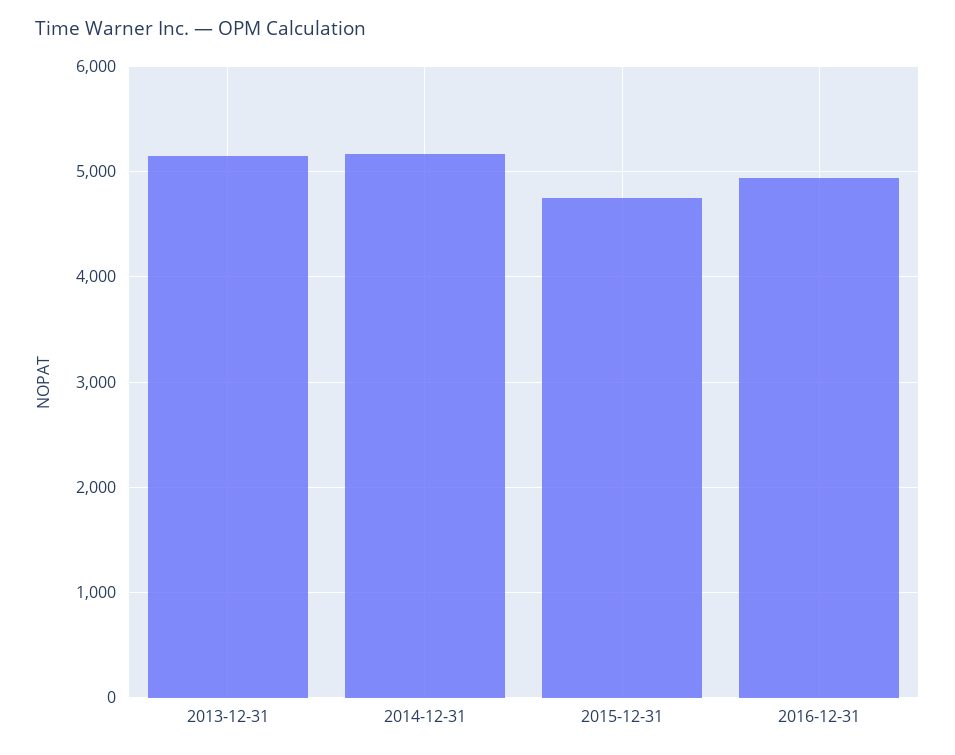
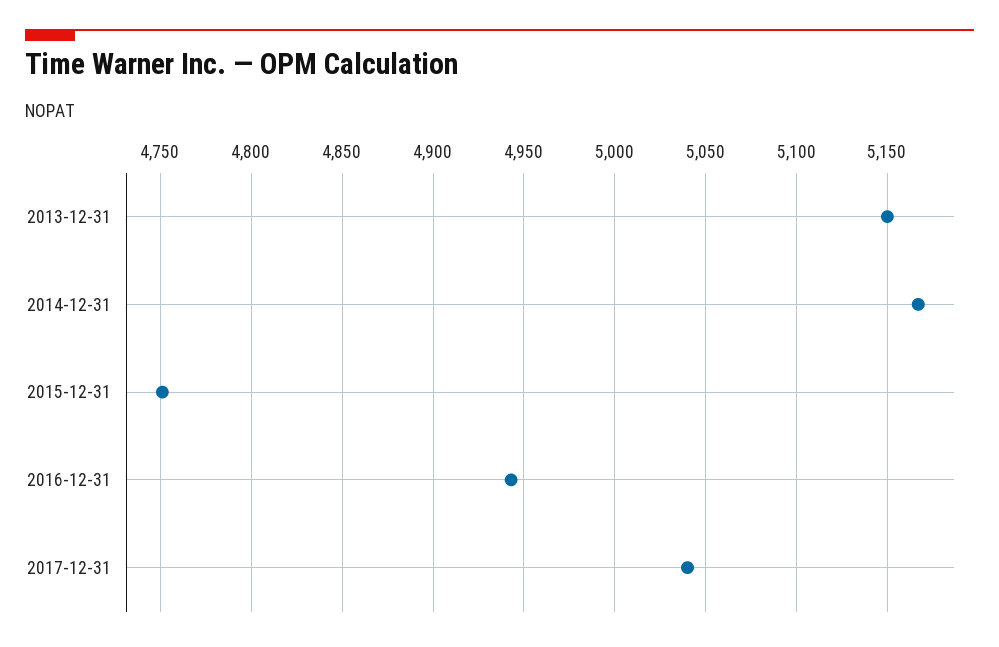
2017-12-31: none -> 5040

